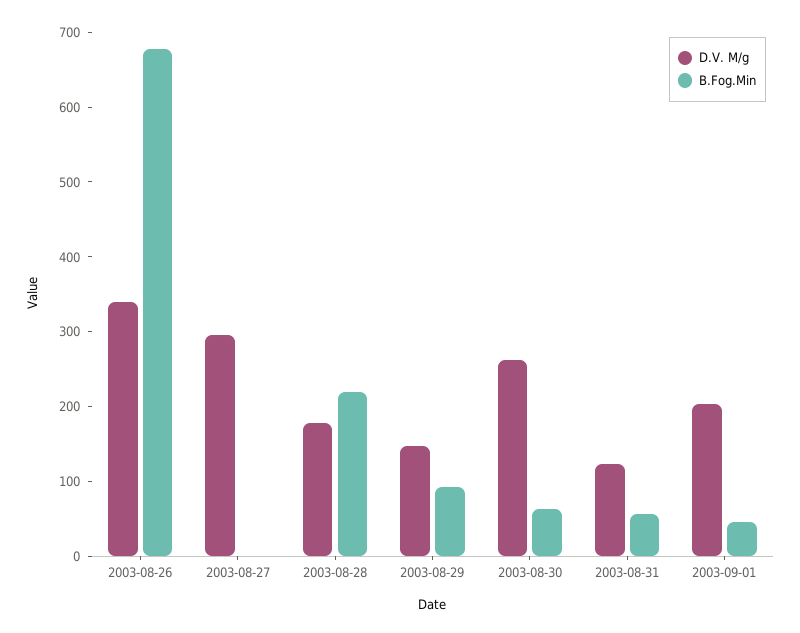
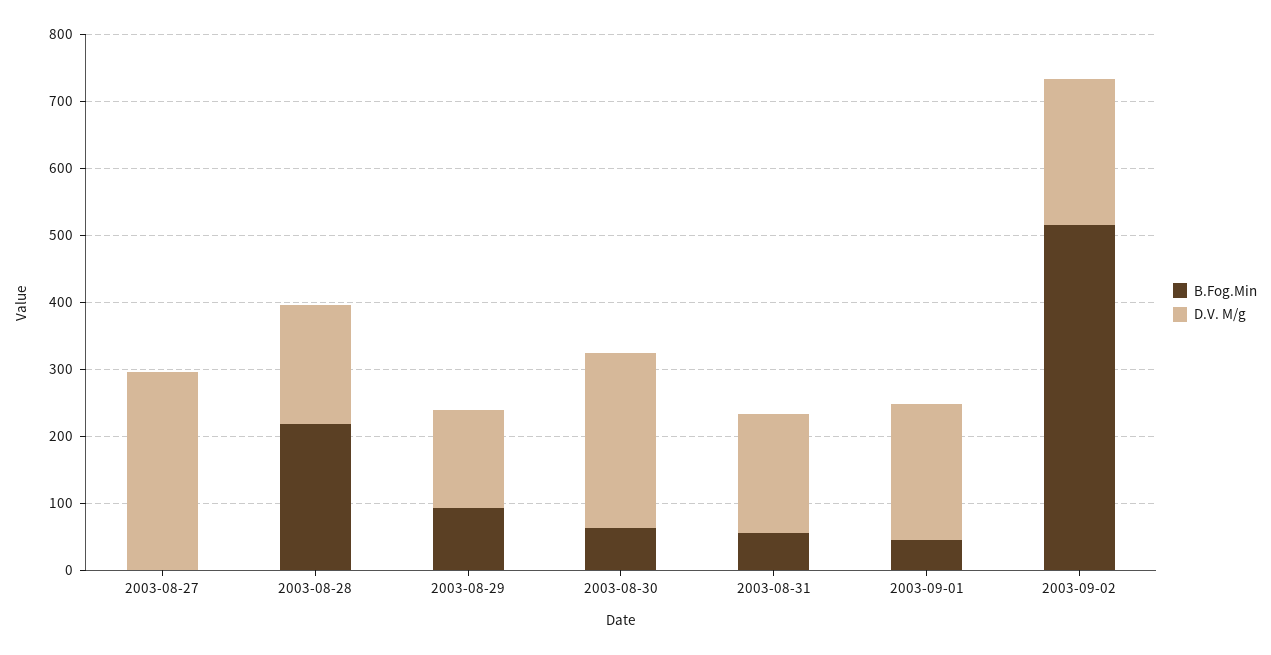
D.V. M/g, 2003-08-26: 340 -> none
B.Fog.Min, 2003-08-26: 680 -> none
D.V. M/g, 2003-08-31: 120 -> 180
B.Fog.Min, 2003-09-02: none -> 520
D.V. M/g, 2003-09-02: none -> 220

